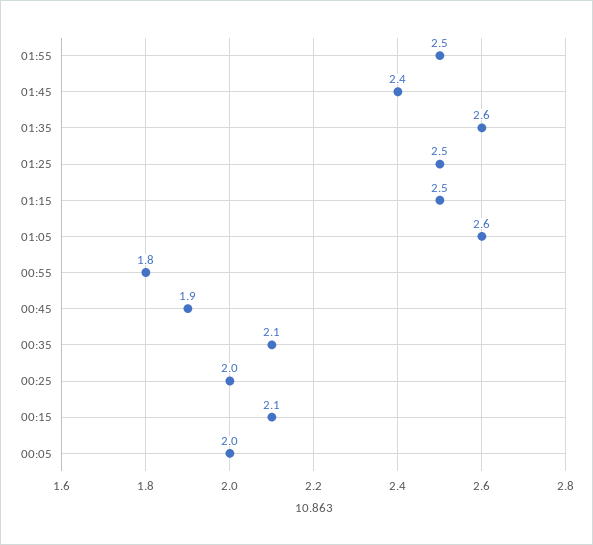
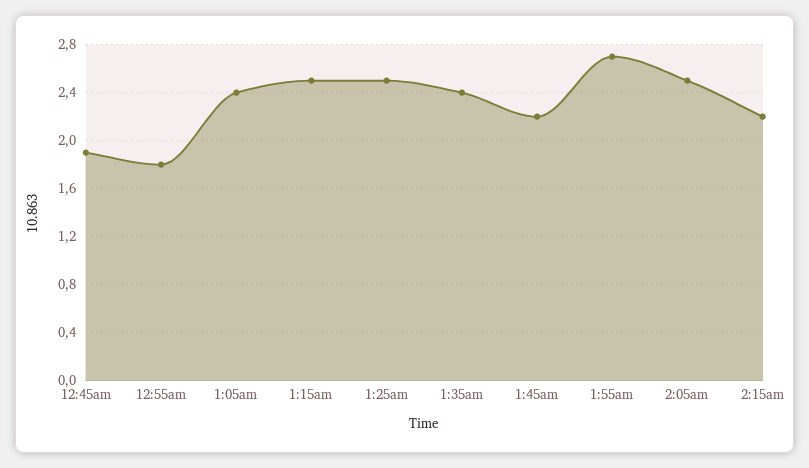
01:55: 2.5 -> 2.7
01:45: 2.4 -> 2.2
01:35: 2.6 -> 2.4
01:05: 2.6 -> 2.4
00:35: 2.1 -> none
00:25: 2 -> none
00:15: 2.1 -> none
00:05: 2 -> none
2:05am: none -> 2.5
2:15am: none -> 2.2

